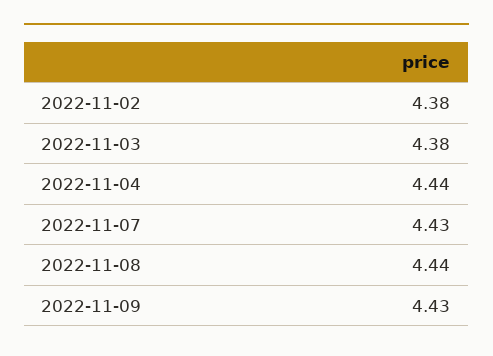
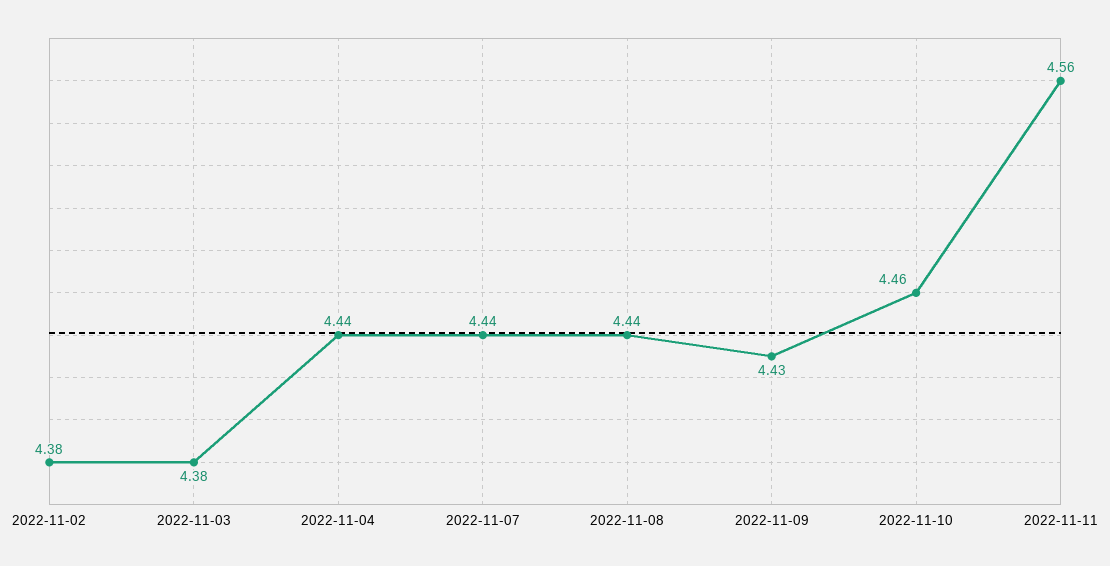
2022-11-07: 4.43 -> 4.44
2022-11-10: none -> 4.46
2022-11-11: none -> 4.56

